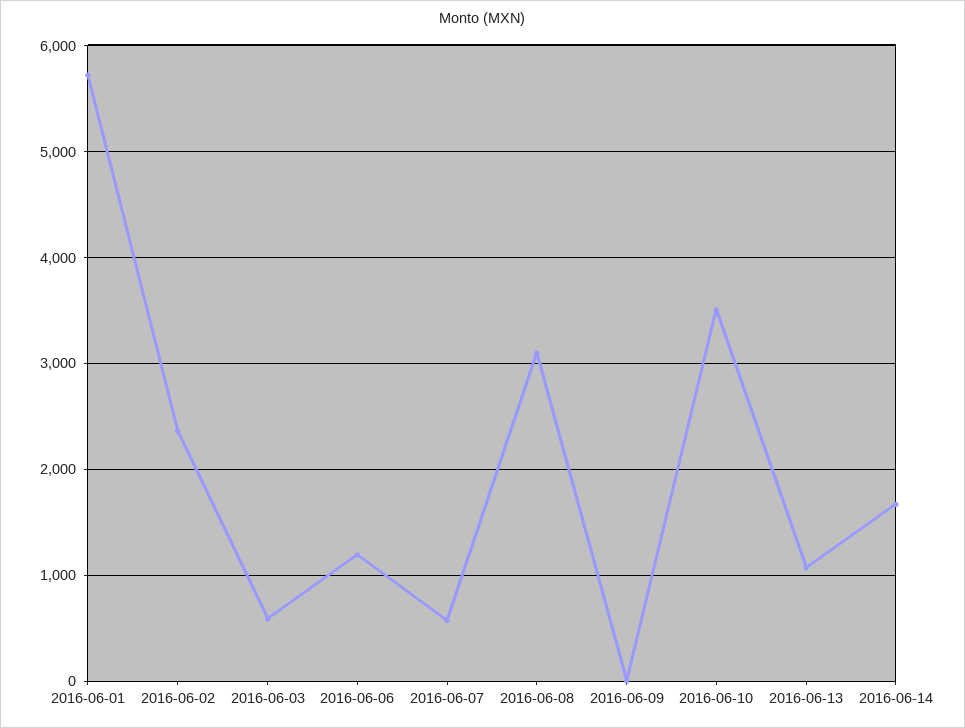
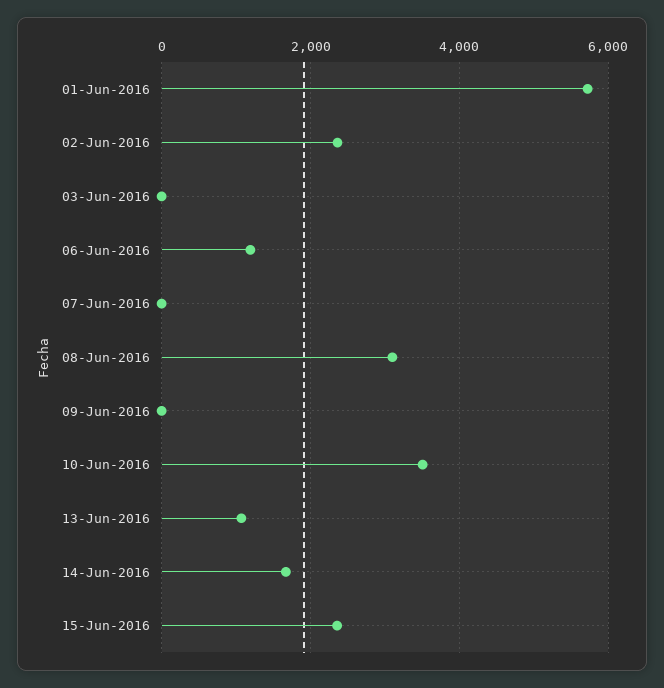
2016-06-03: 600 -> 0
2016-06-07: 600 -> 0
15-Jun-2016: none -> 2400

